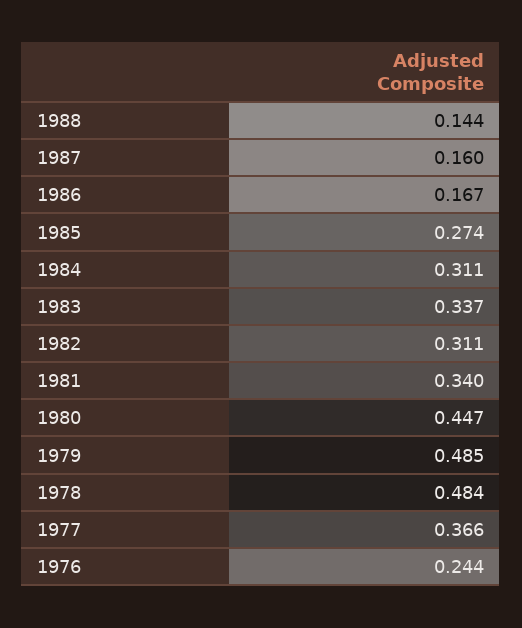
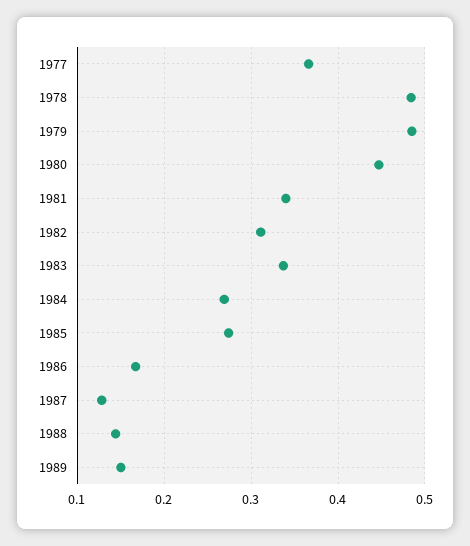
1987: 0.16 -> 0.13
1984: 0.311 -> 0.27
1976: 0.244 -> none
1989: none -> 0.15

